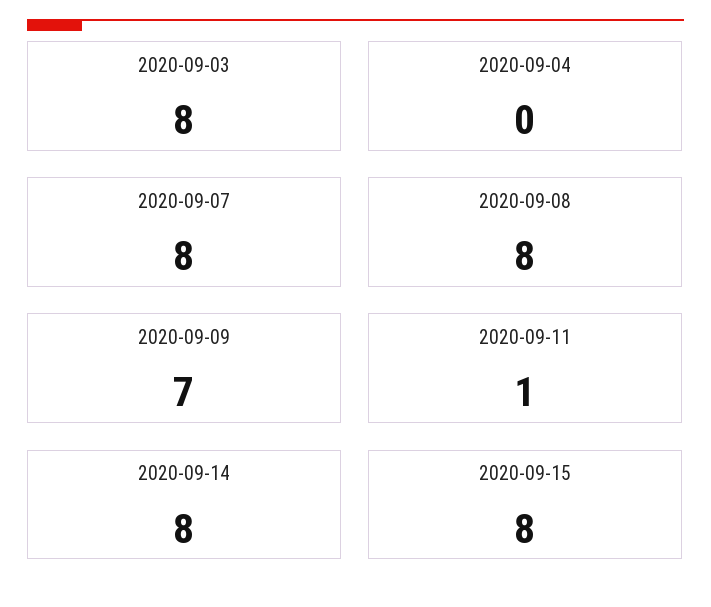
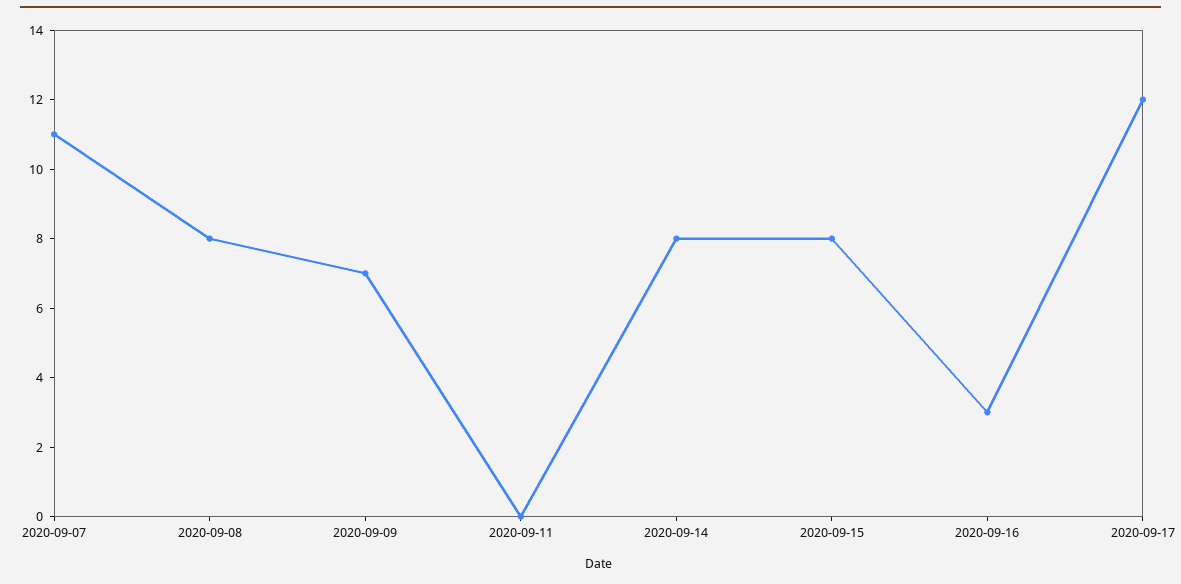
2020-09-03: 8 -> none
2020-09-04: 0 -> none
2020-09-07: 8 -> 11
2020-09-11: 1 -> 0
2020-09-16: none -> 3
2020-09-17: none -> 12

